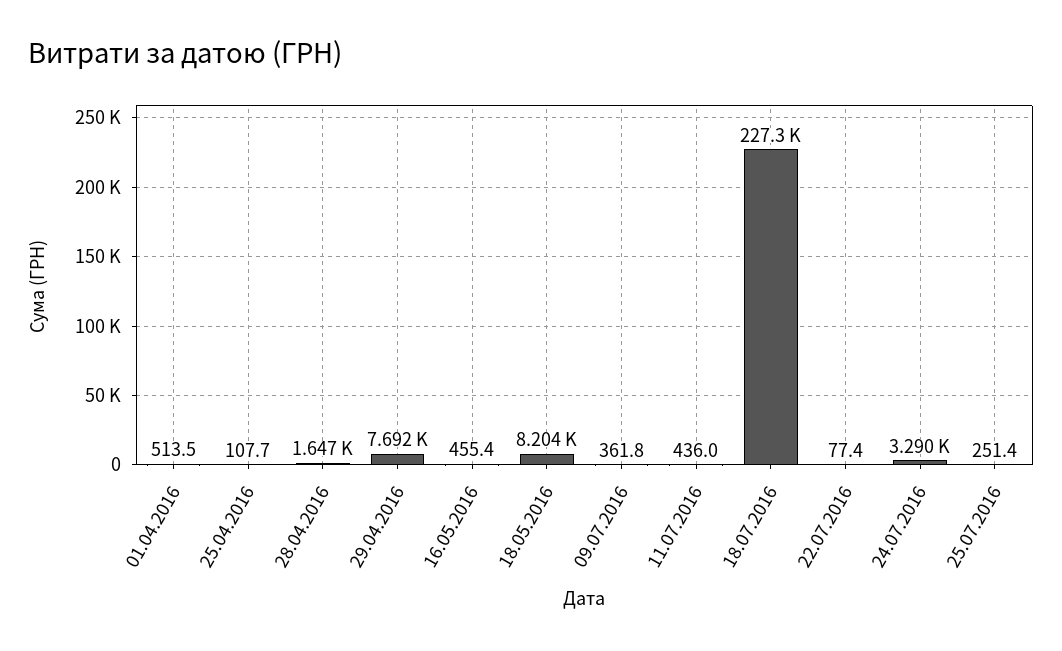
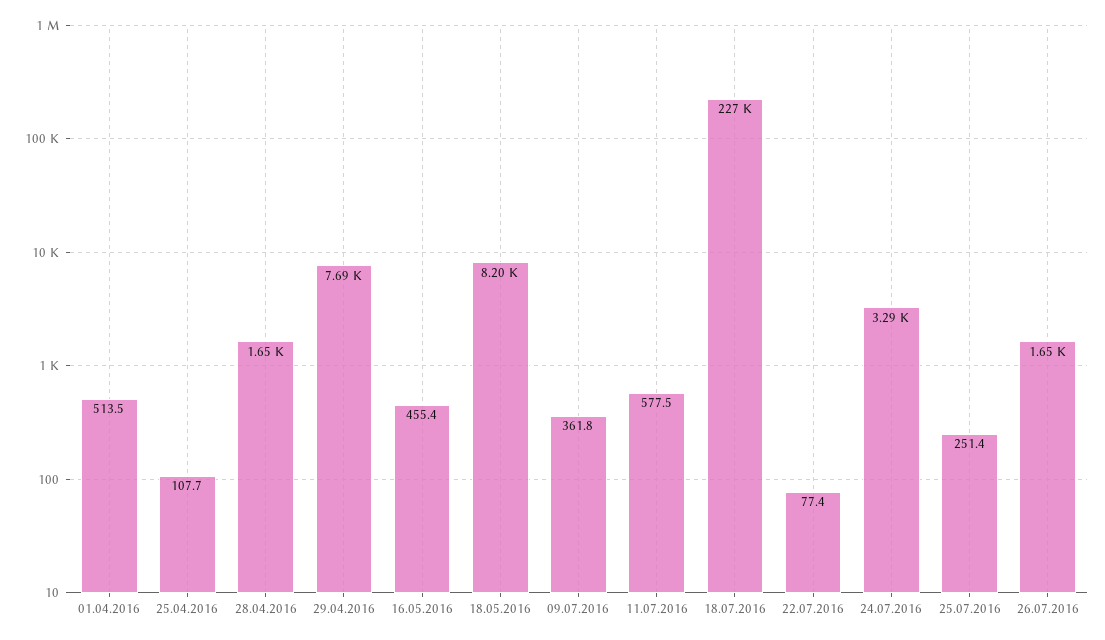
11.07.2016: 436 -> 577.5
26.07.2016: none -> 1650

